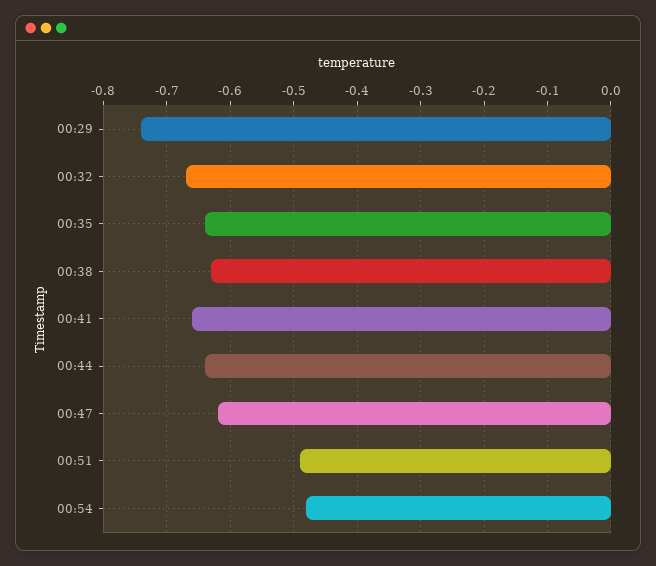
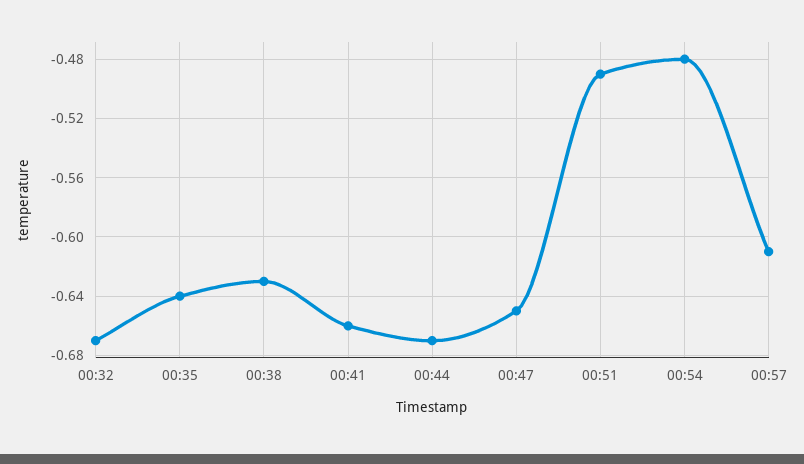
00:29: -0.74 -> none
00:44: -0.64 -> -0.67
00:47: -0.62 -> -0.65
00:57: none -> -0.61

